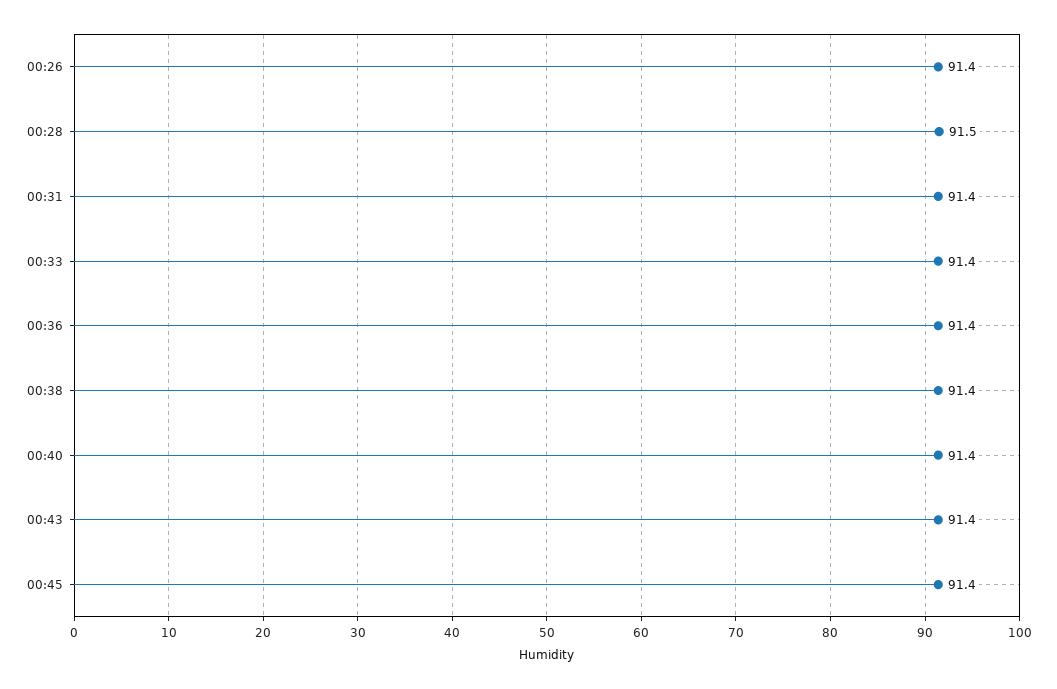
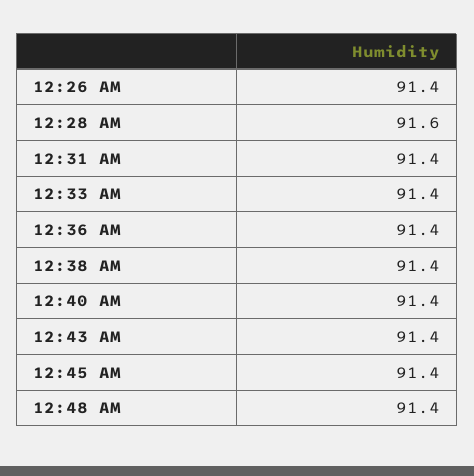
00:28: 91.5 -> 91.6
12:48 AM: none -> 91.4

